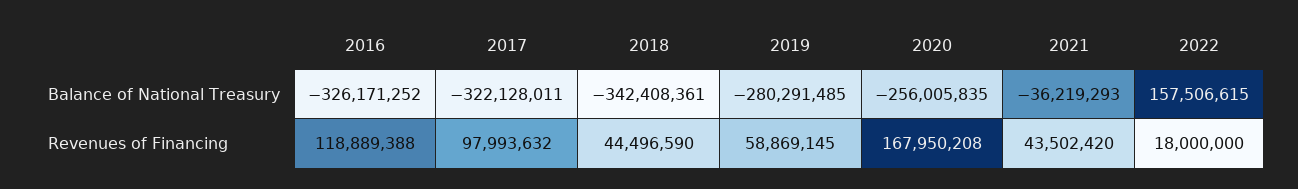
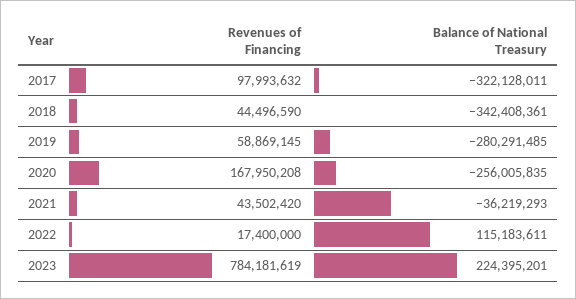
2016, Balance of National Treasury: -326171252 -> none
2022, Balance of National Treasury: 157506615 -> 115183611
2016, Revenues of Financing: 118889388 -> none
2022, Revenues of Financing: 18000000 -> 17400000
2023, Revenues of Financing: none -> 784181619
2023, Balance of National Treasury: none -> 224395201

